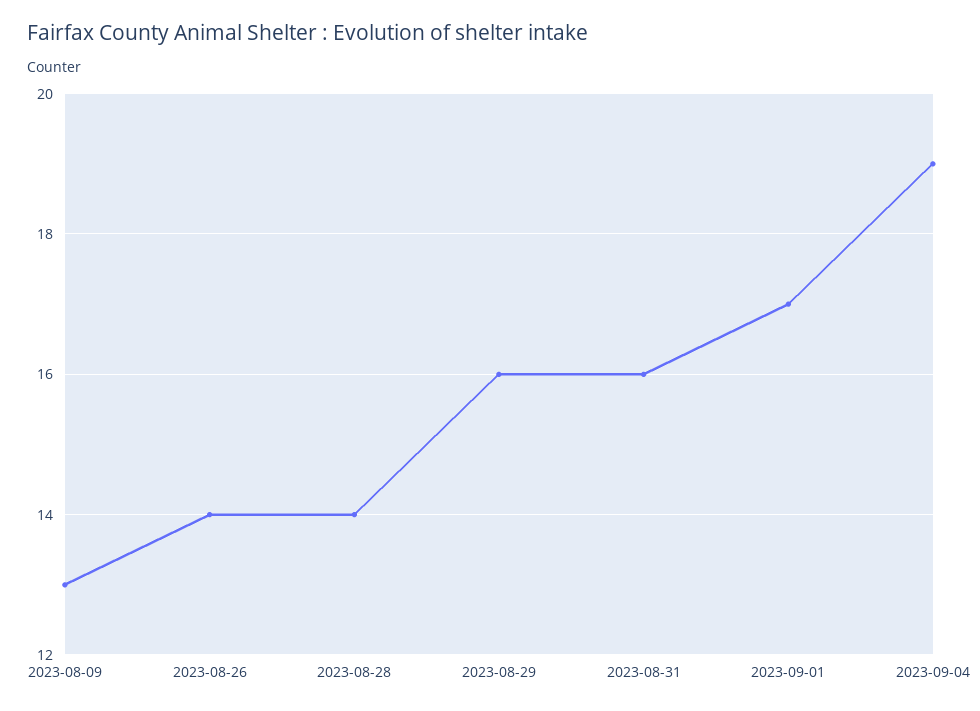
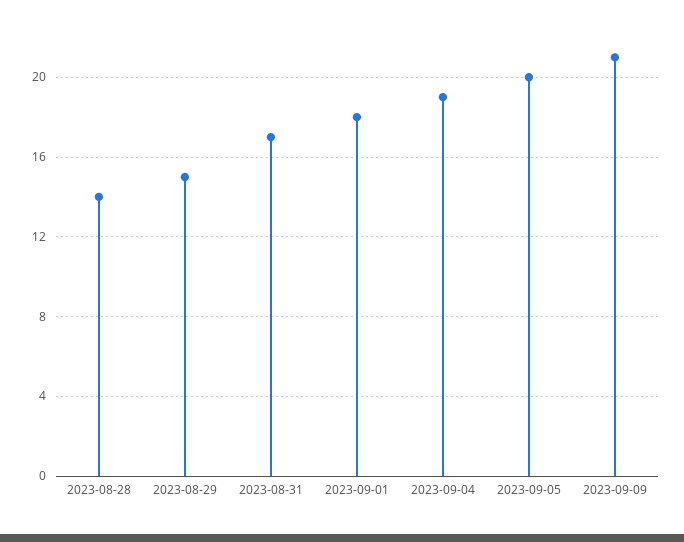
2023-08-09: 13 -> none
2023-08-26: 14 -> none
2023-08-29: 16 -> 15
2023-08-31: 16 -> 17
2023-09-01: 17 -> 18
2023-09-05: none -> 20
2023-09-09: none -> 21

